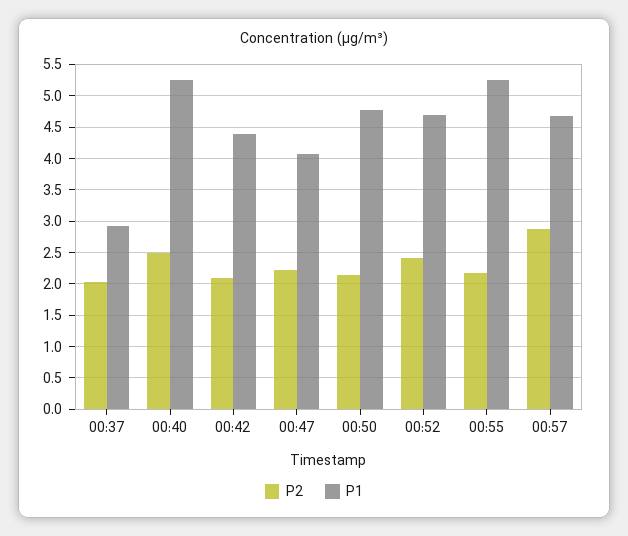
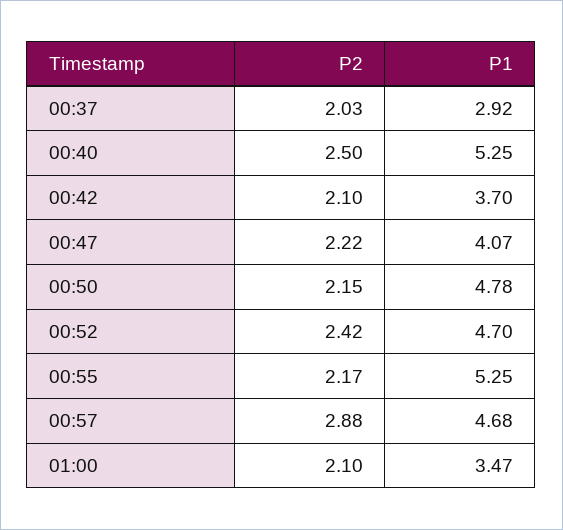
P1, 00:42: 4.4 -> 3.7
P2, 01:00: none -> 2.1
P1, 01:00: none -> 3.47

